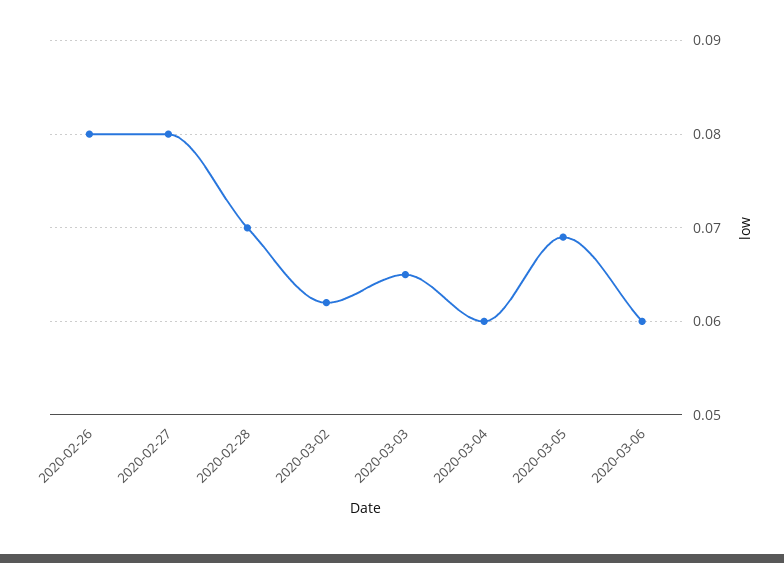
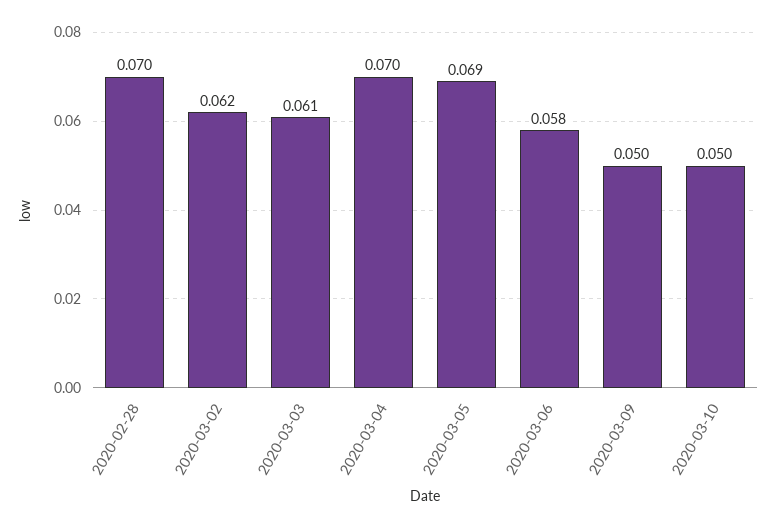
2020-02-26: 0.08 -> none
2020-02-27: 0.08 -> none
2020-03-03: 0.065 -> 0.061
2020-03-04: 0.06 -> 0.07
2020-03-06: 0.06 -> 0.058
2020-03-09: none -> 0.05
2020-03-10: none -> 0.05

